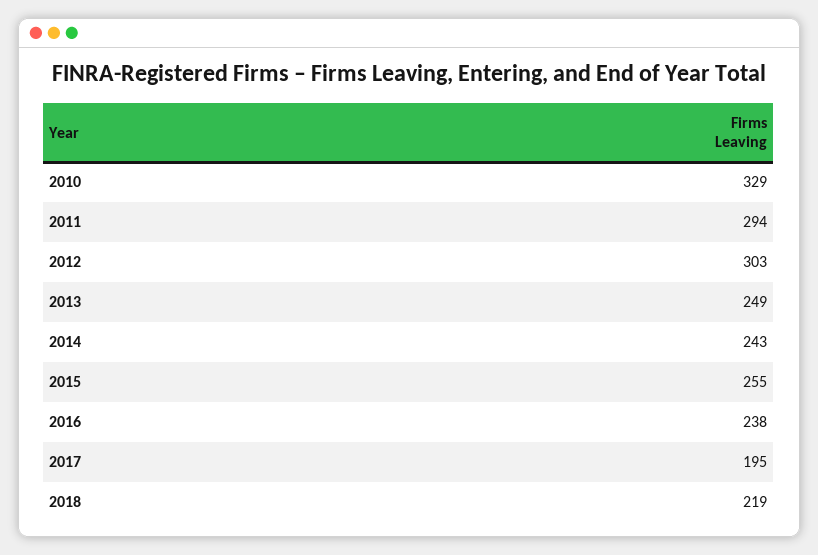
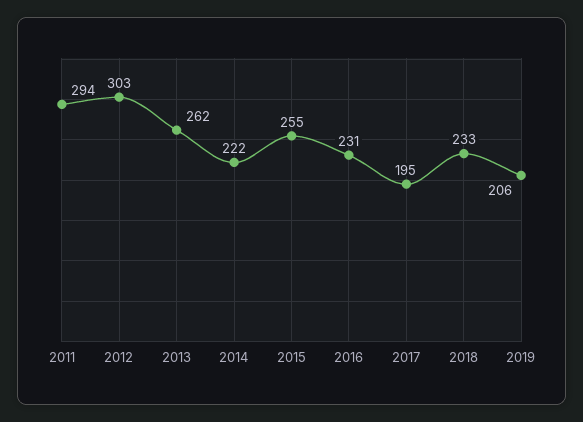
2010: 329 -> none
2013: 249 -> 262
2014: 243 -> 222
2016: 238 -> 231
2018: 219 -> 233
2019: none -> 206

